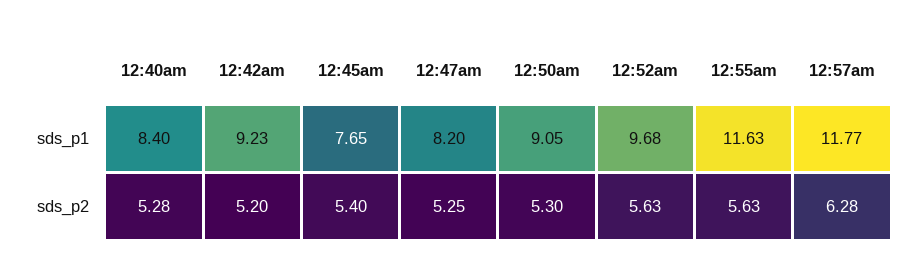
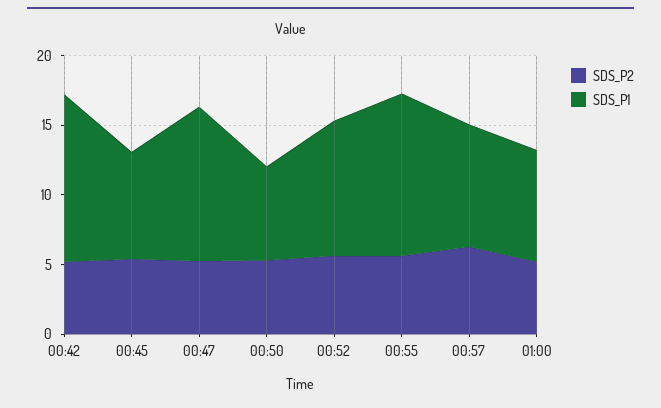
sds_p1, 12:40am: 8.4 -> none
sds_p1, 12:42am: 9.23 -> 12
sds_p1, 12:47am: 8.2 -> 11
sds_p1, 12:50am: 9.05 -> 7
sds_p1, 12:57am: 11.77 -> 9
sds_p2, 12:40am: 5.28 -> none
sds_p2, 01:00: none -> 5
sds_p1, 01:00: none -> 8

